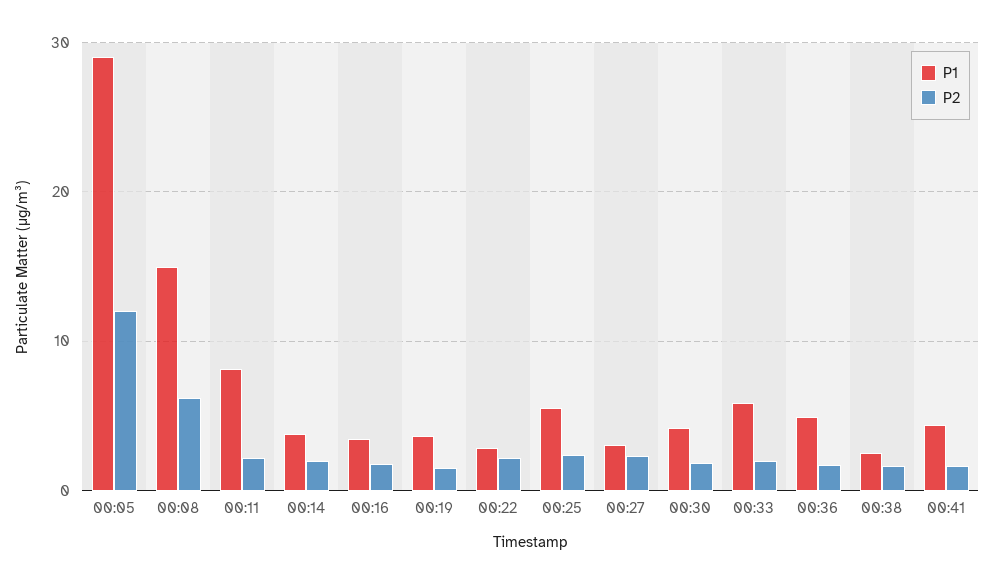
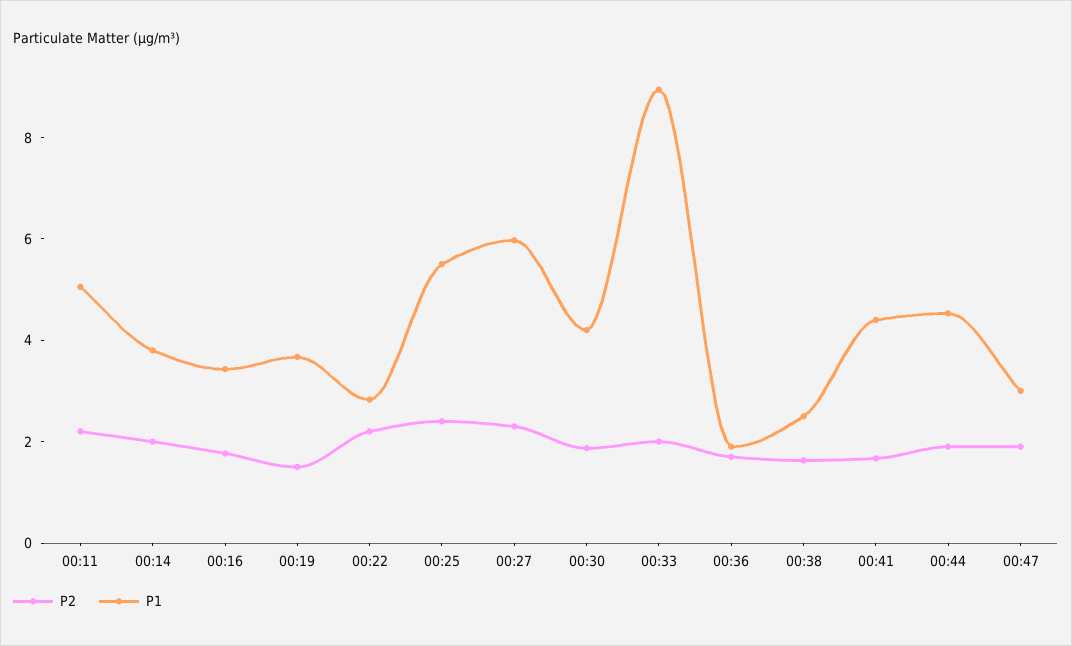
P1, 00:05: 29 -> none
P2, 00:05: 12 -> none
P1, 00:08: 15 -> none
P2, 00:08: 6 -> none
P1, 00:11: 8 -> 5
P1, 00:27: 3 -> 6
P1, 00:33: 6 -> 9
P1, 00:36: 5 -> 2
P2, 00:44: none -> 2
P1, 00:44: none -> 4.5
P2, 00:47: none -> 2
P1, 00:47: none -> 3

